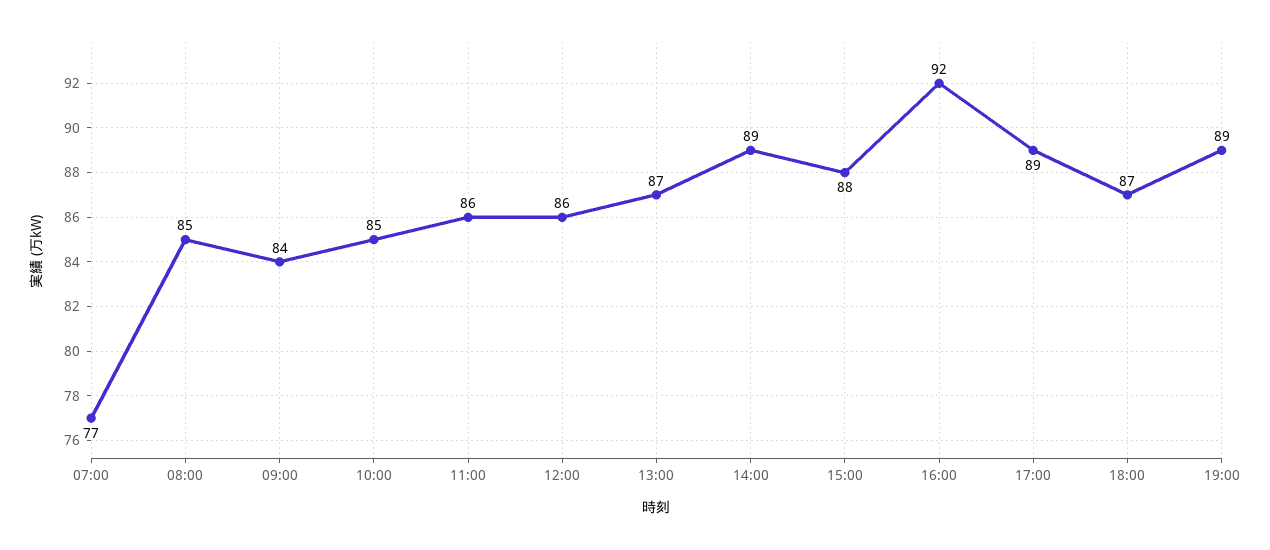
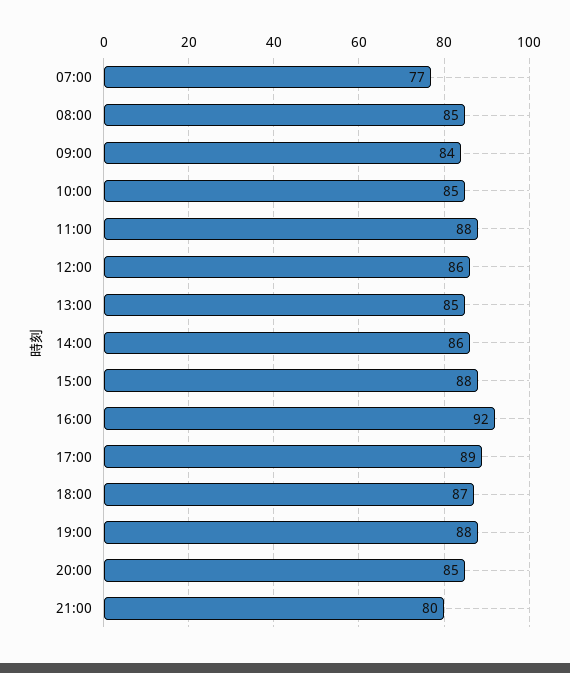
11:00: 86 -> 88
13:00: 87 -> 85
14:00: 89 -> 86
19:00: 89 -> 88
20:00: none -> 85
21:00: none -> 80

